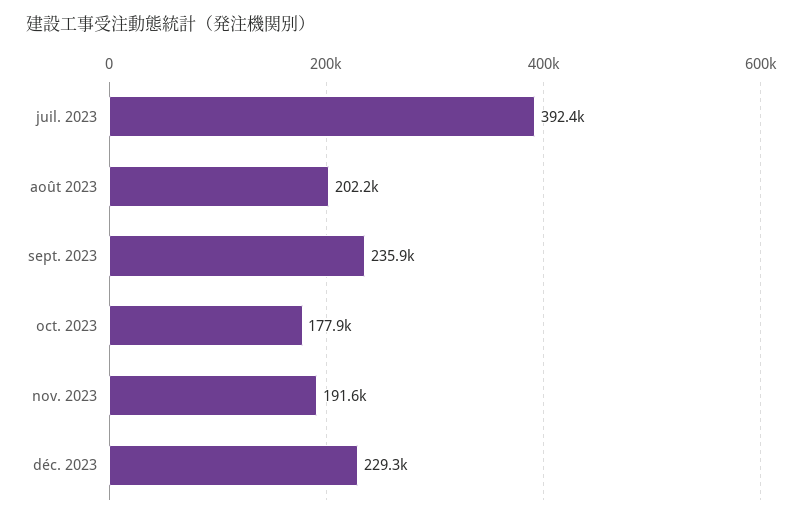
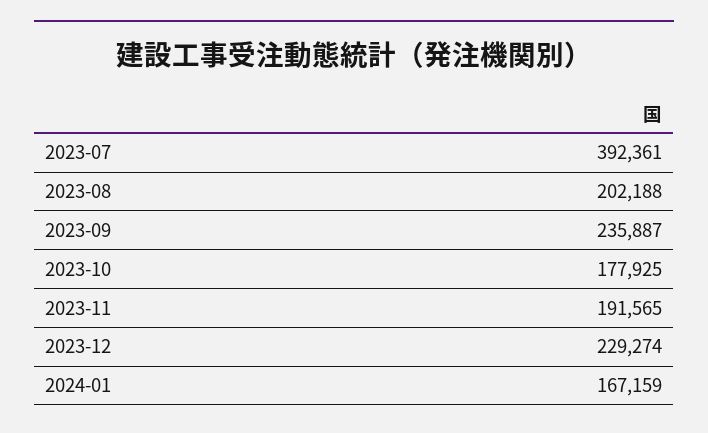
2024-01: none -> 167159

